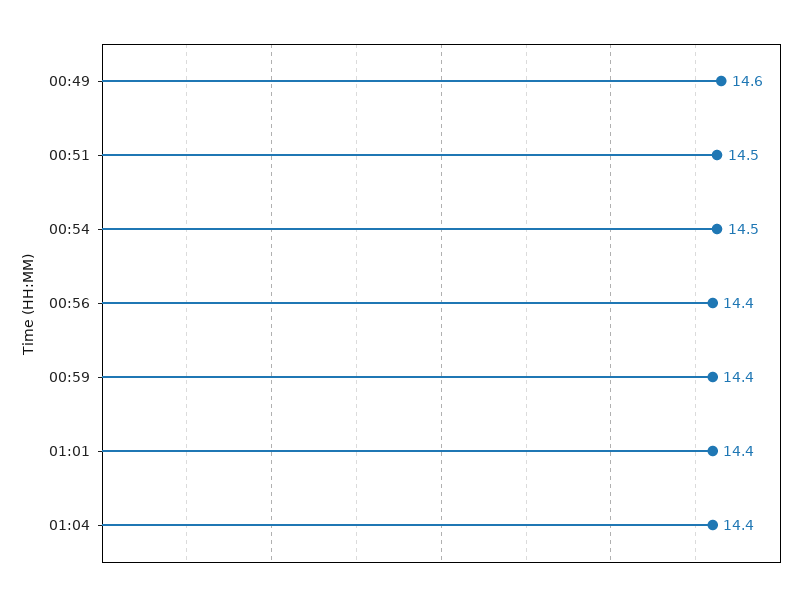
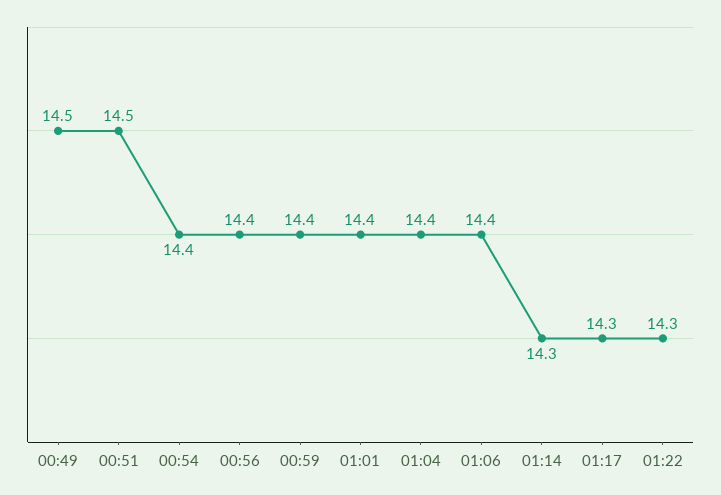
00:49: 14.6 -> 14.5
00:54: 14.5 -> 14.4
01:06: none -> 14.4
01:14: none -> 14.3
01:17: none -> 14.3
01:22: none -> 14.3

